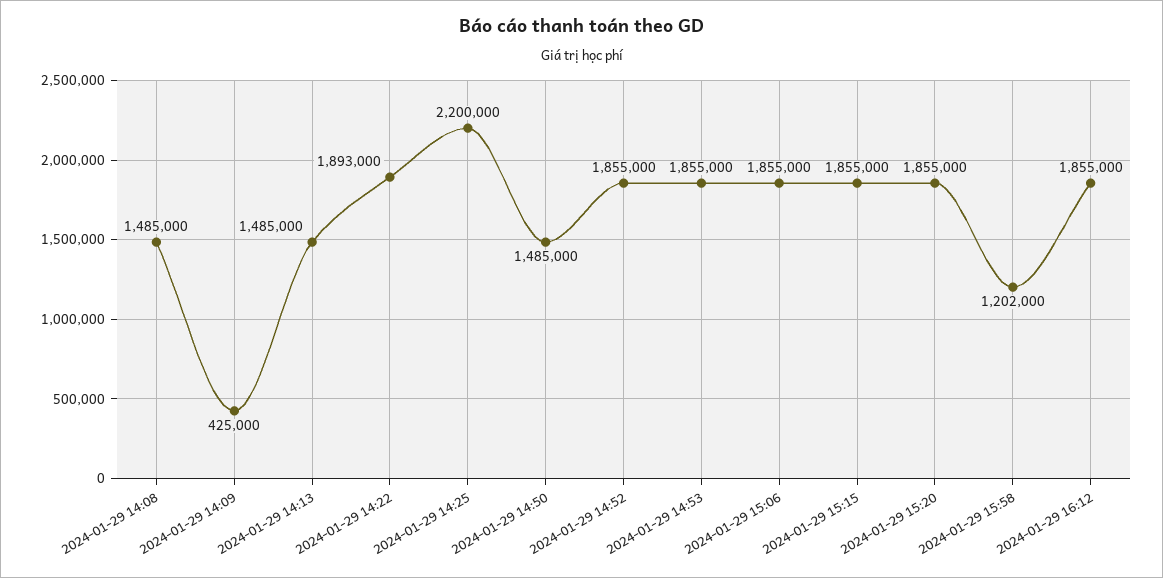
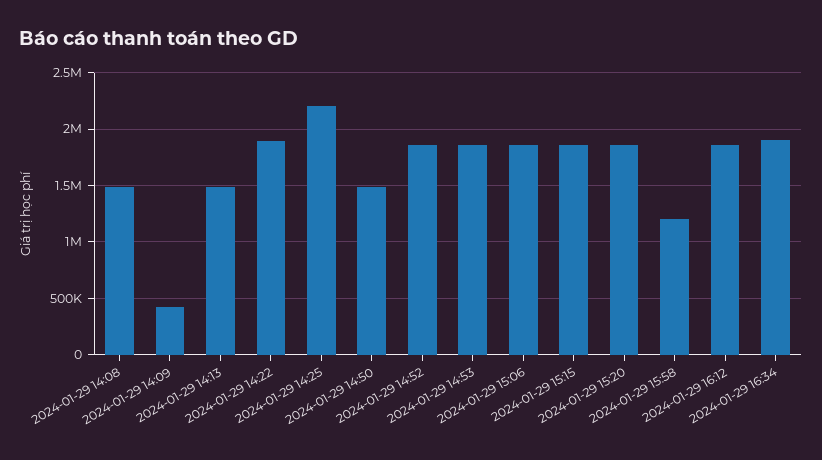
2024-01-29 16:34: none -> 1900000

